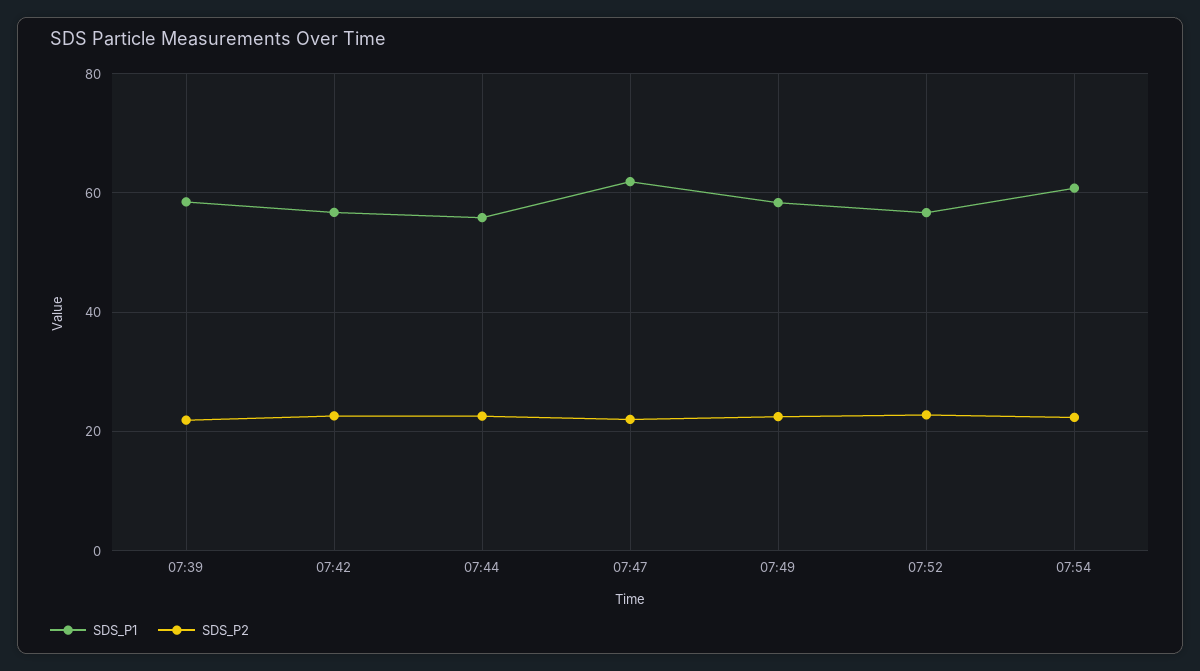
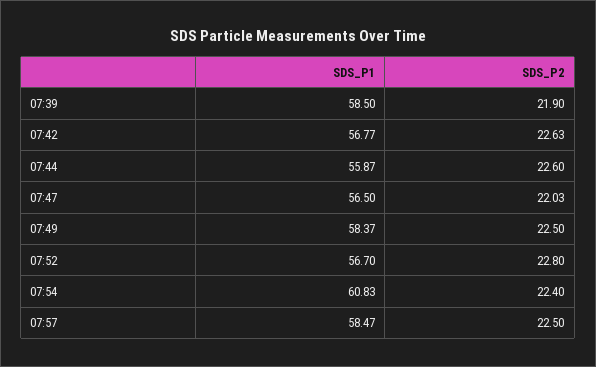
SDS_P1, 07:47: 62 -> 56.5
SDS_P1, 07:57: none -> 58.47
SDS_P2, 07:57: none -> 22.5

